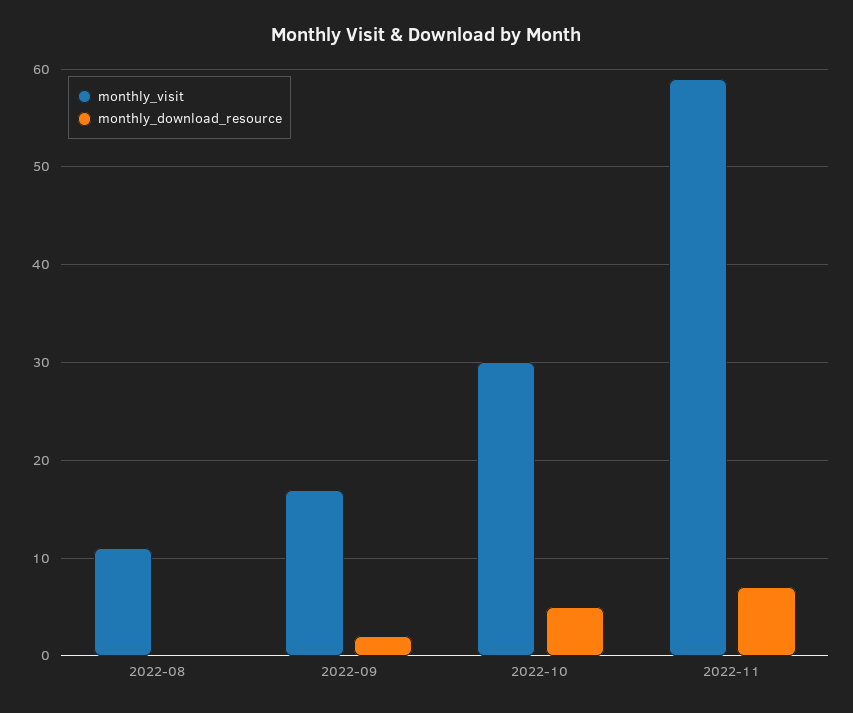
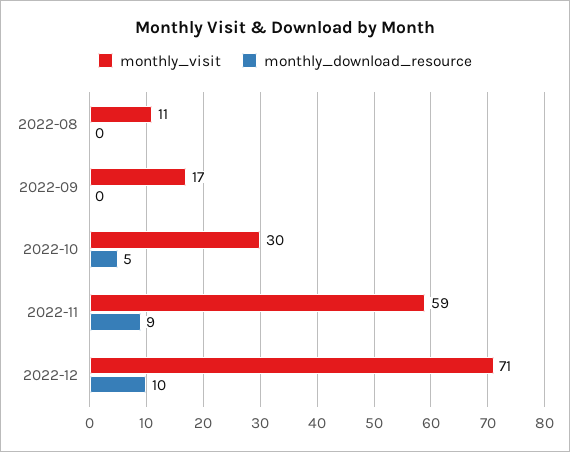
monthly_download_resource, 2022-09: 2 -> 0
monthly_download_resource, 2022-11: 7 -> 9
monthly_visit, 2022-12: none -> 71
monthly_download_resource, 2022-12: none -> 10

